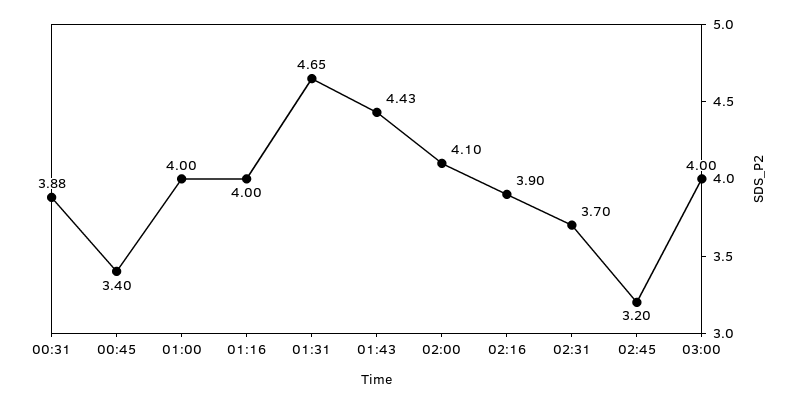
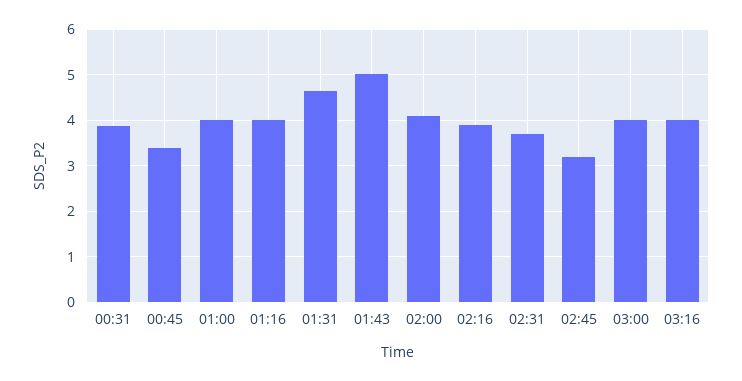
01:43: 4.43 -> 5
03:16: none -> 4

